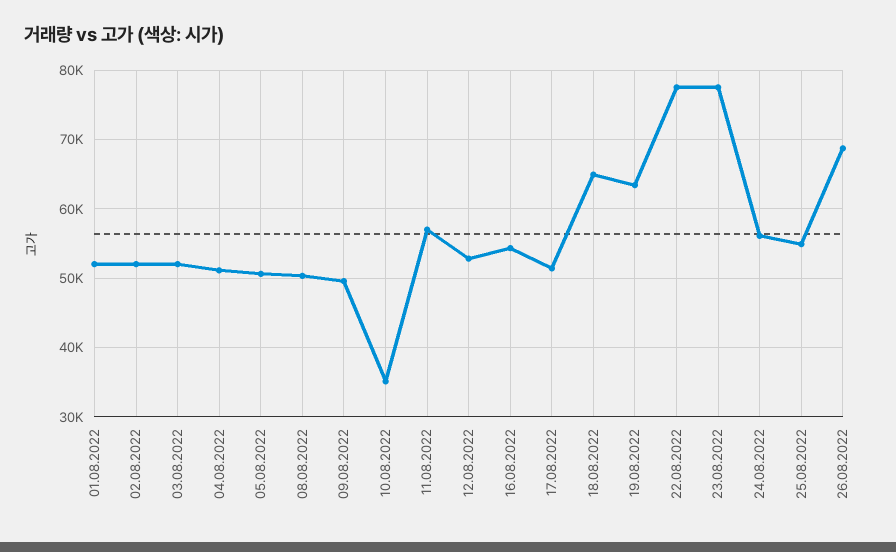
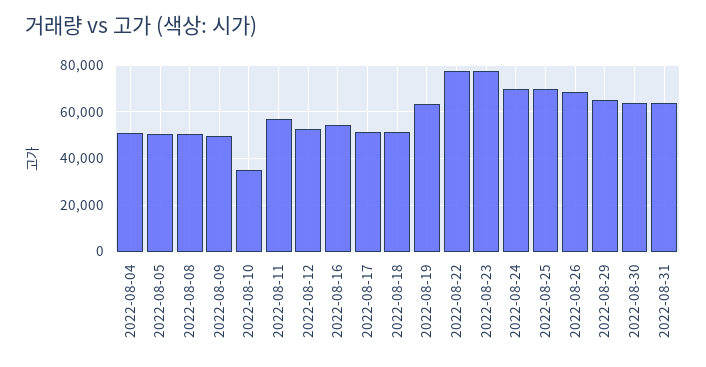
01.08.2022: 52000 -> none
02.08.2022: 52000 -> none
03.08.2022: 52000 -> none
18.08.2022: 65000 -> 50000
24.08.2022: 56000 -> 70000
25.08.2022: 55000 -> 70000
2022-08-29: none -> 65000
2022-08-30: none -> 65000
2022-08-31: none -> 65000

